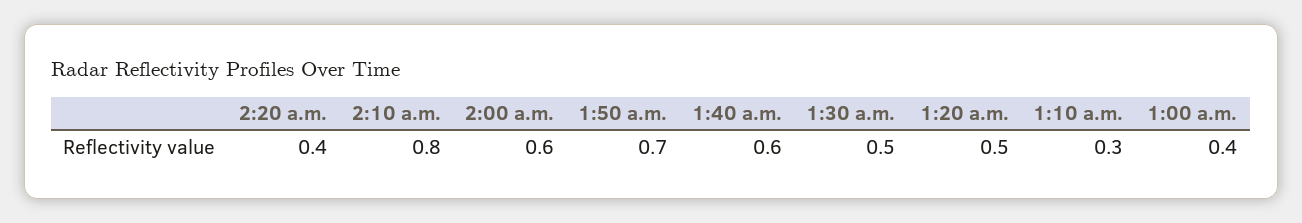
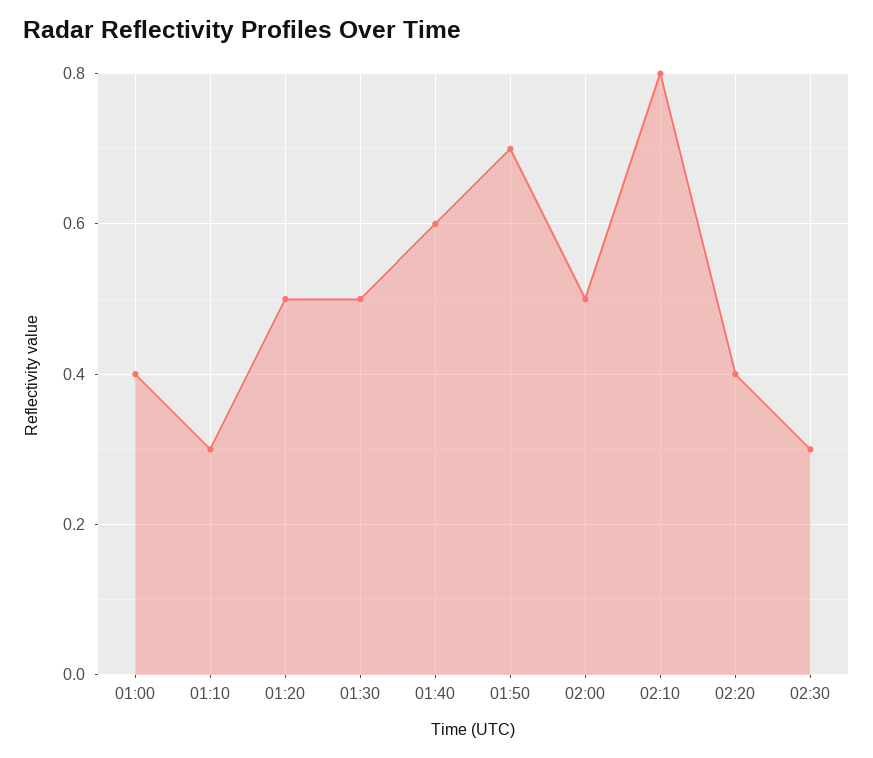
2:00 a.m.: 0.6 -> 0.5
02:30: none -> 0.3

